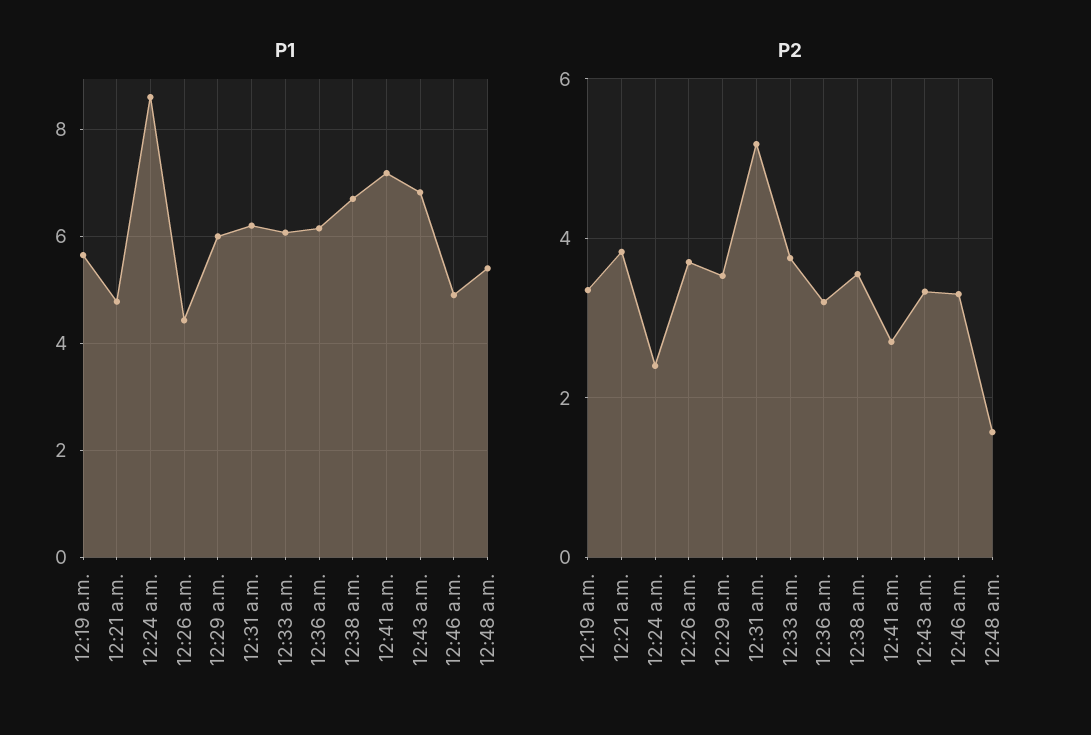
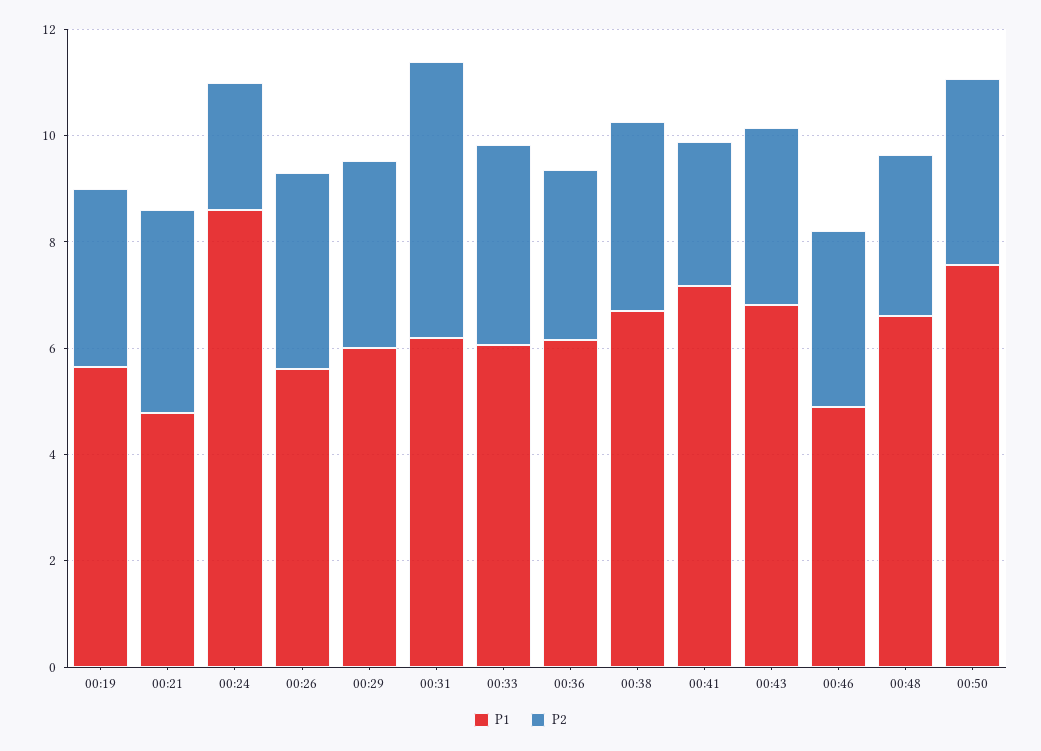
P1, 12:26 a.m.: 4.4 -> 5.5
P1, 12:48 a.m.: 5.4 -> 6.5
P2, 12:48 a.m.: 1.6 -> 3
P1, 00:50: none -> 7.5
P2, 00:50: none -> 3.5

